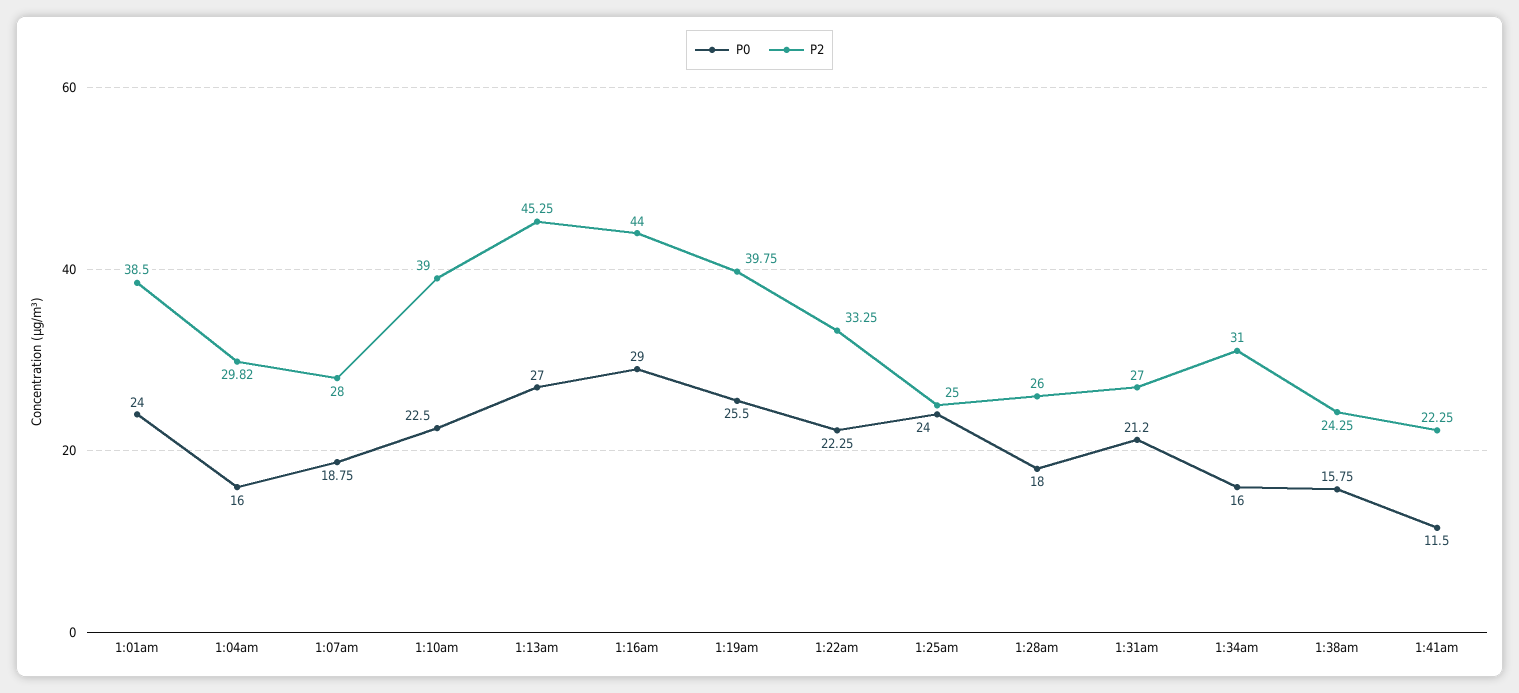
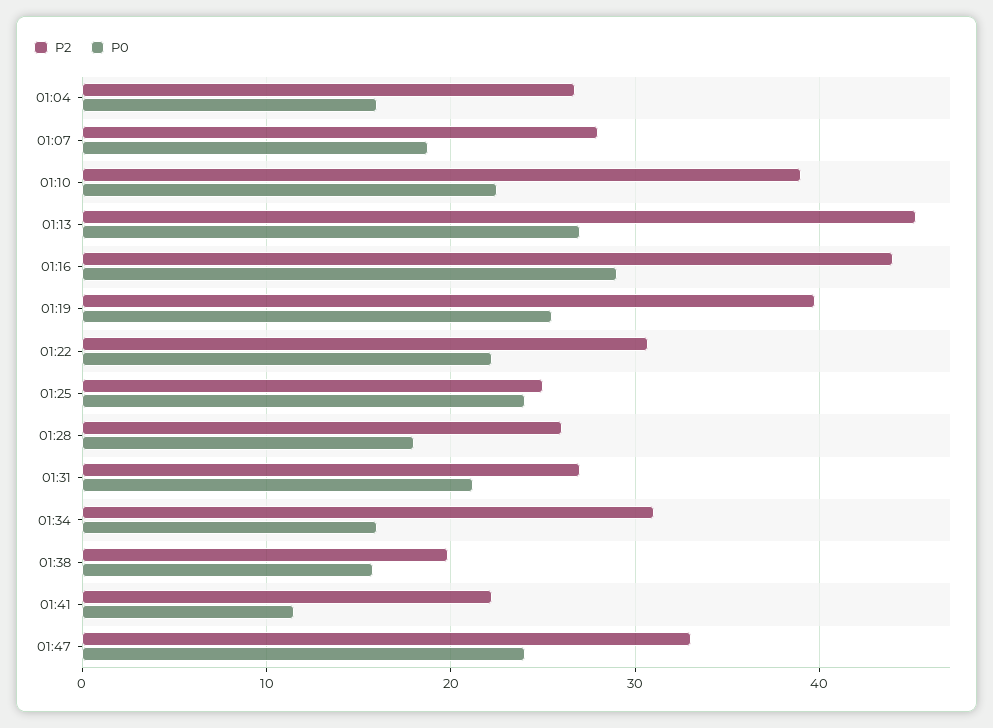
P0, 1:01am: 24 -> none
P2, 1:01am: 38.5 -> none
P2, 1:04am: 29.82 -> 27
P2, 1:22am: 33.25 -> 31
P2, 1:38am: 24.25 -> 20
P2, 01:47: none -> 33
P0, 01:47: none -> 24

